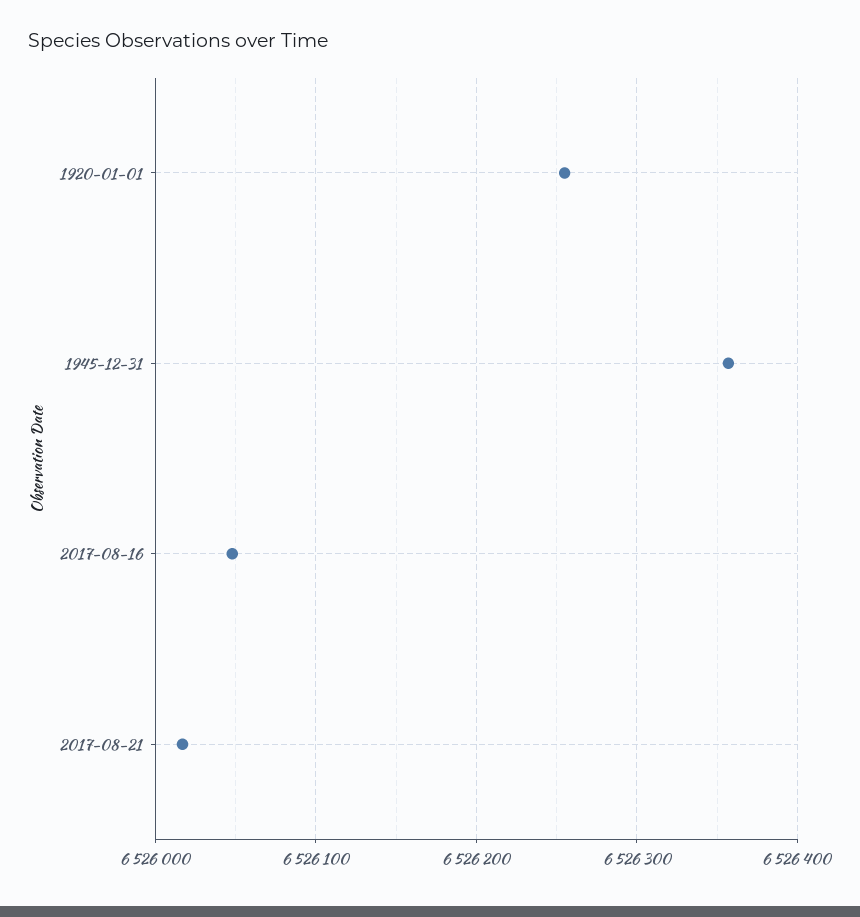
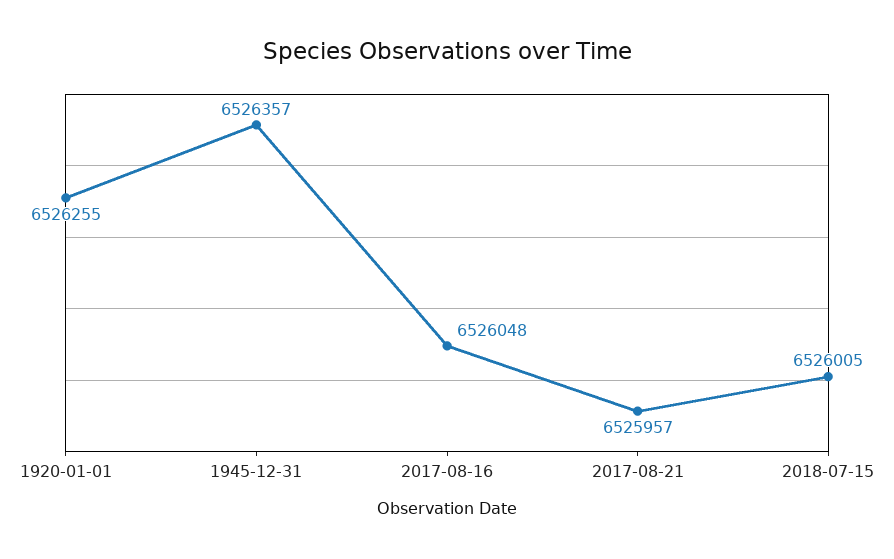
2017-08-21: 6526020 -> 6525957
2018-07-15: none -> 6526005

